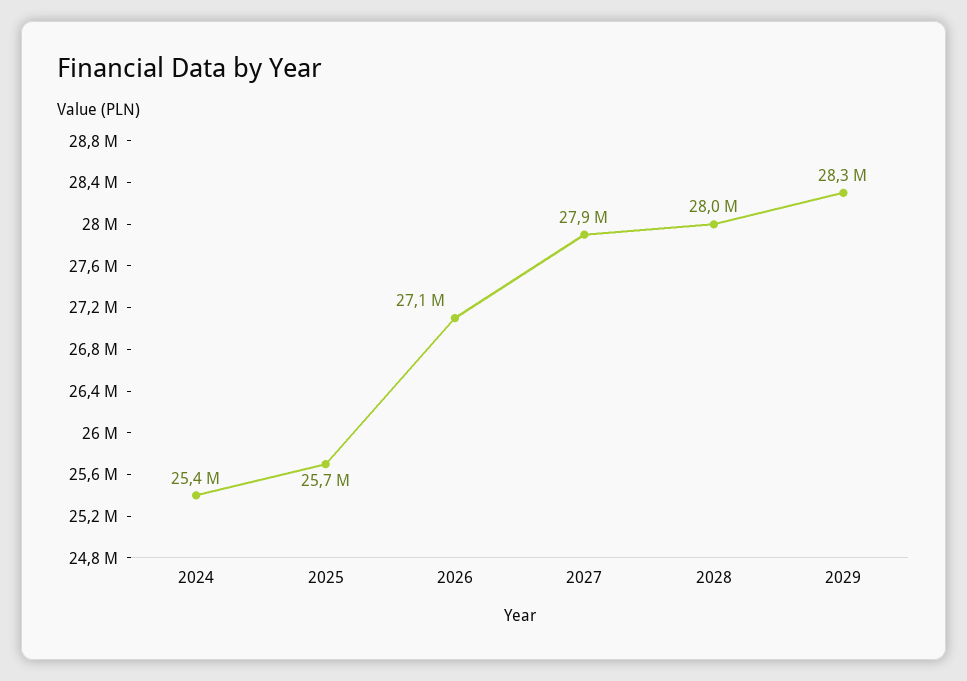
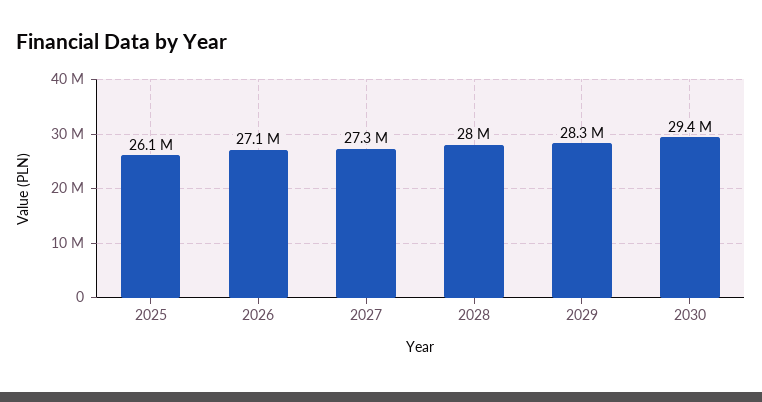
2024: 25400000 -> none
2025: 25700000 -> 26100000
2027: 27900000 -> 27300000
2030: none -> 29400000

